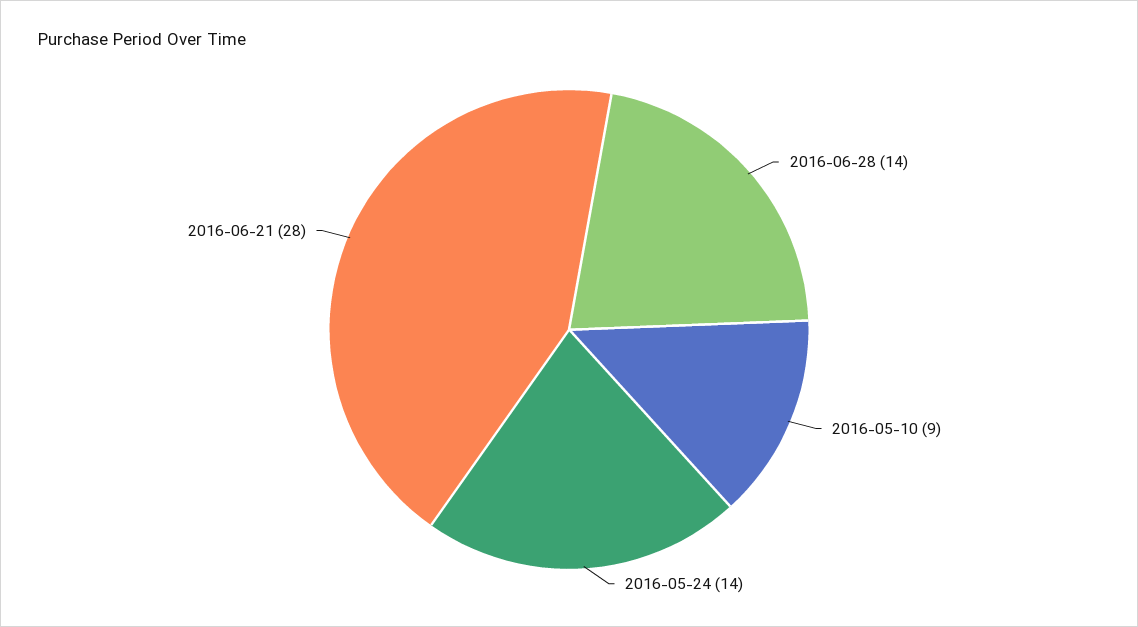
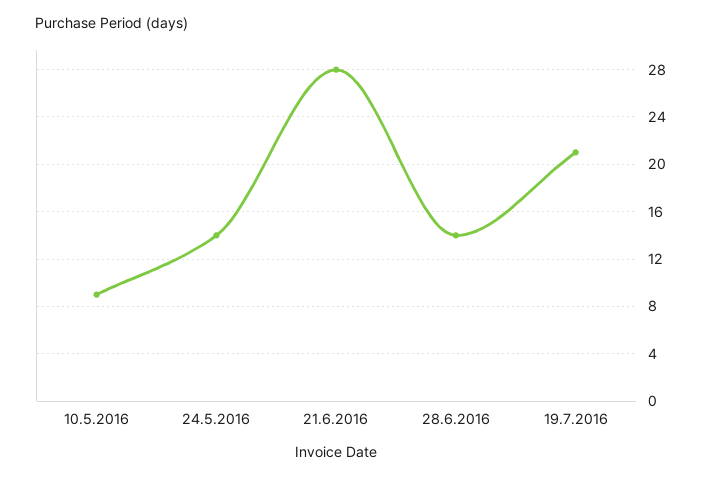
19.7.2016: none -> 21

